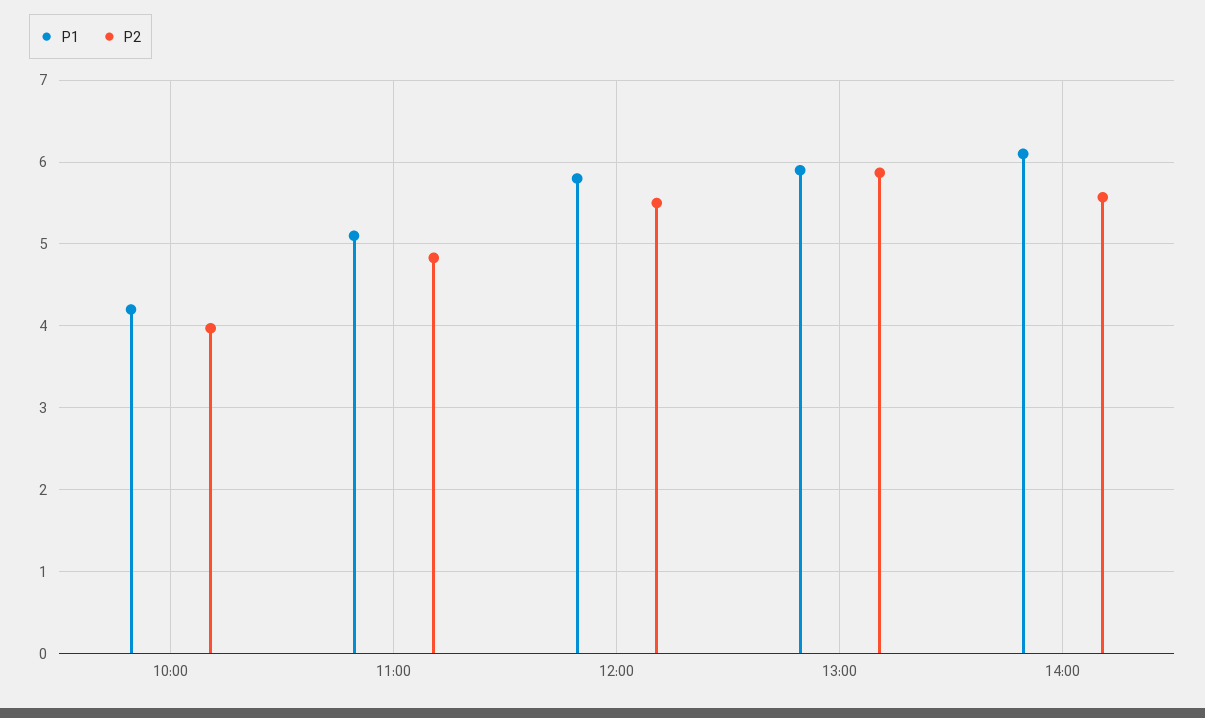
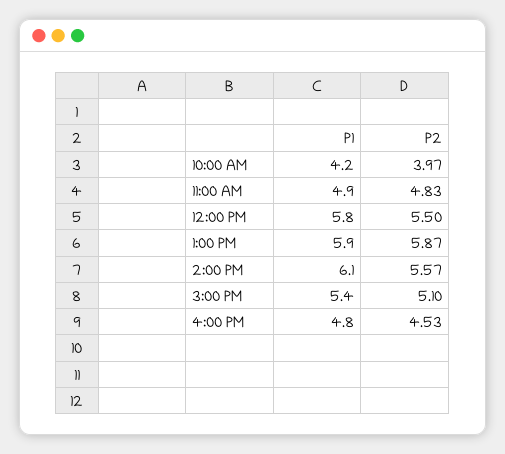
P1, 11:00: 5.1 -> 4.9
P1, 3:00 PM: none -> 5.4
P2, 3:00 PM: none -> 5.1
P1, 4:00 PM: none -> 4.8
P2, 4:00 PM: none -> 4.53

